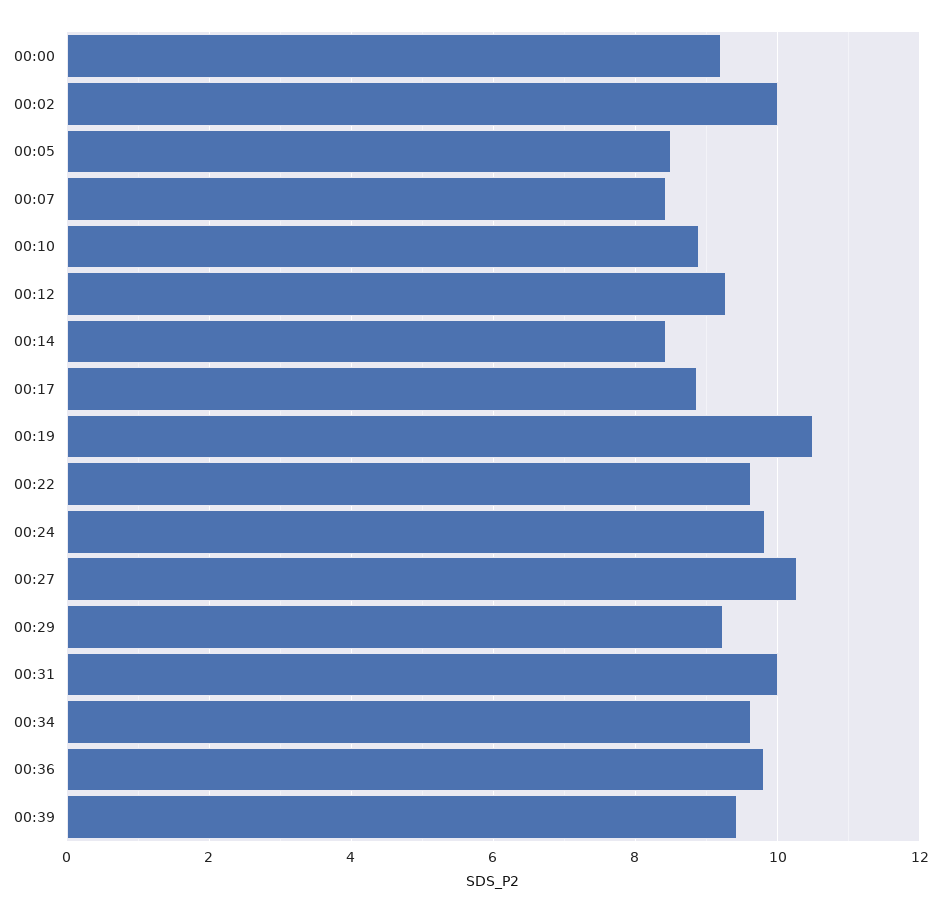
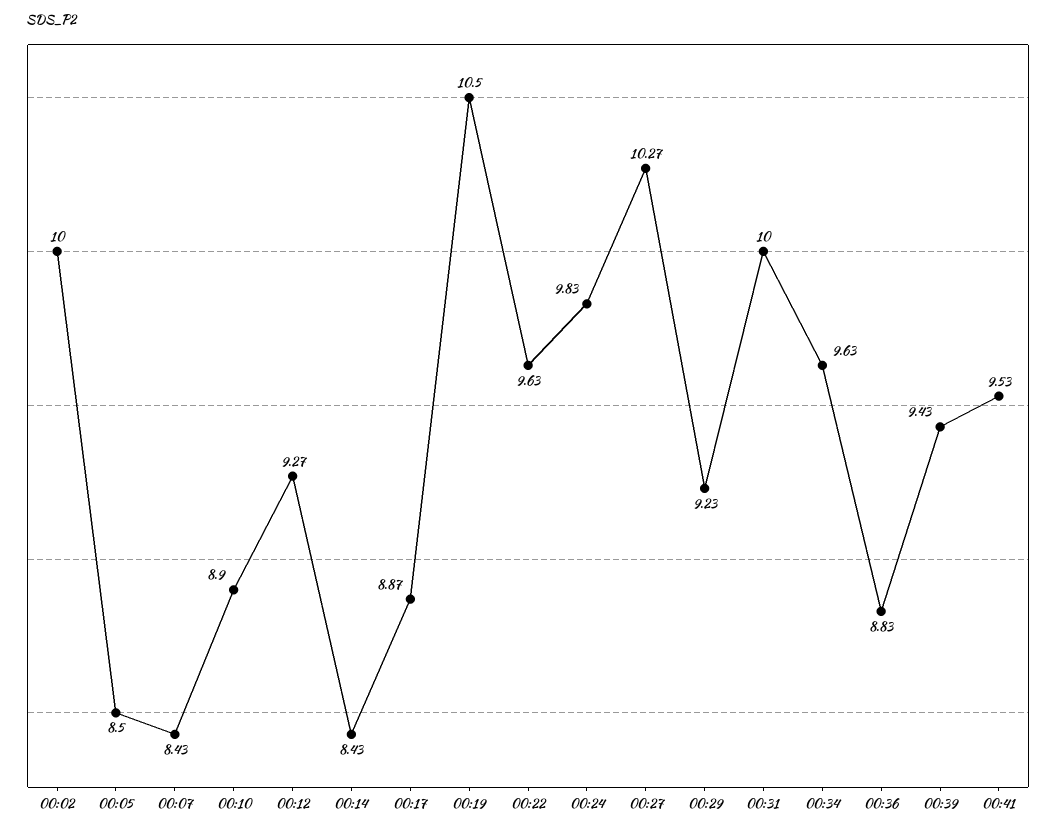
00:00: 9.2 -> none
00:36: 9.8 -> 8.83
00:41: none -> 9.53

